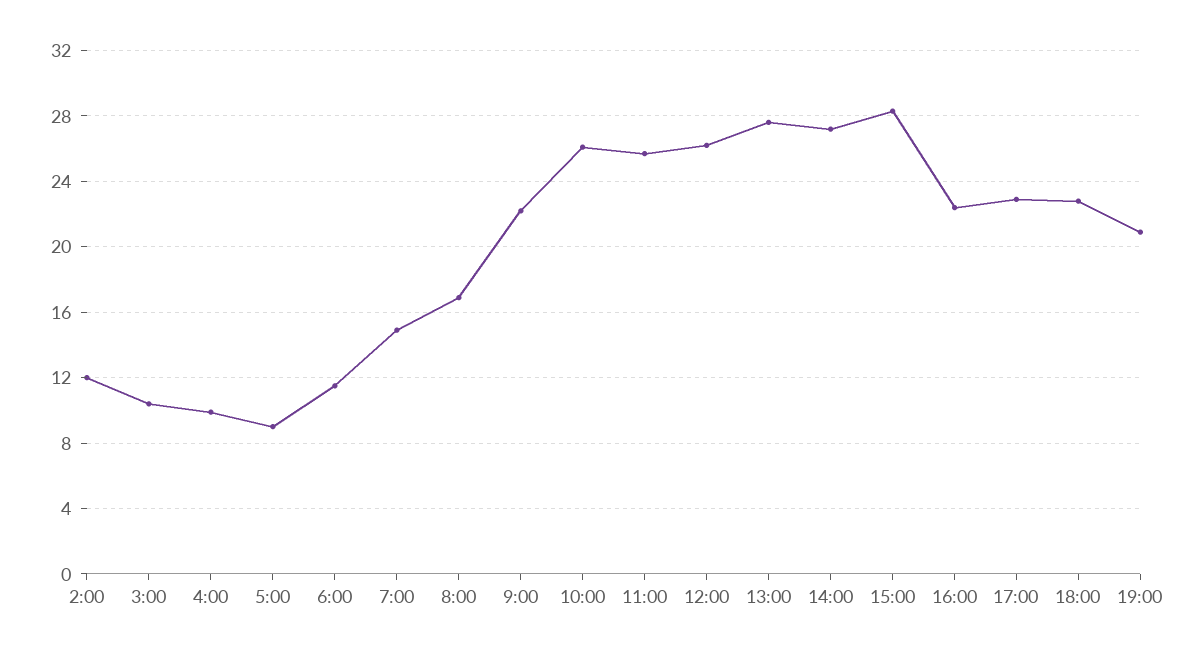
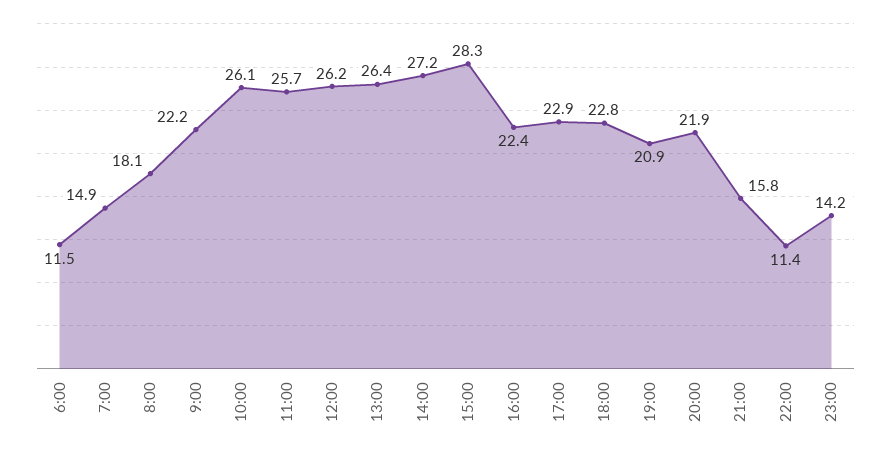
2:00: 12 -> none
3:00: 10.5 -> none
4:00: 10 -> none
5:00: 9 -> none
8:00: 17 -> 18.1
13:00: 27.5 -> 26.4
20:00: none -> 21.9
21:00: none -> 15.8
22:00: none -> 11.4
23:00: none -> 14.2

